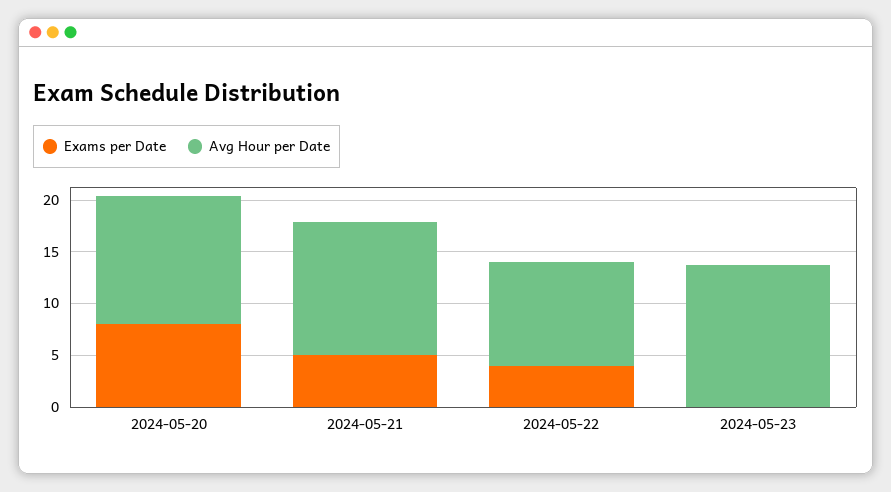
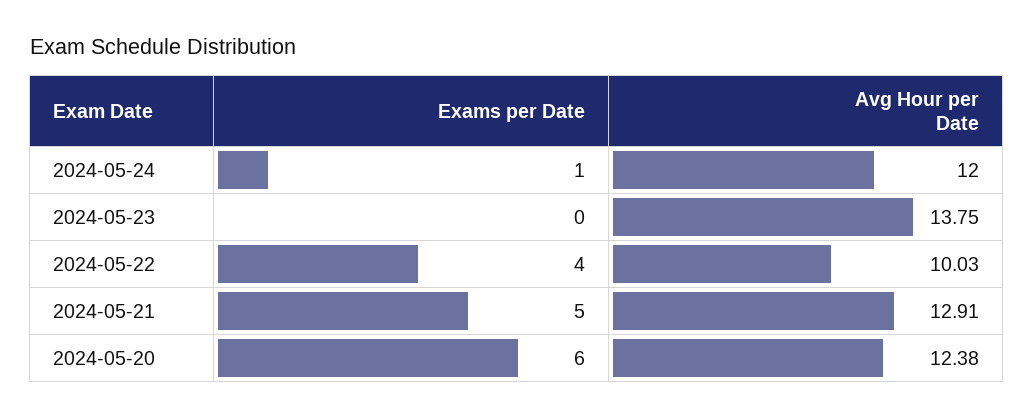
Exams per Date, 2024-05-20: 8 -> 6
Exams per Date, 2024-05-24: none -> 1
Avg Hour per Date, 2024-05-24: none -> 12

